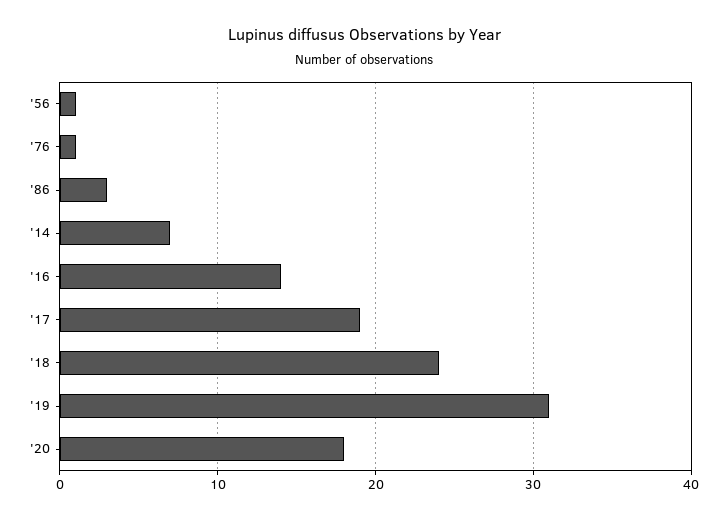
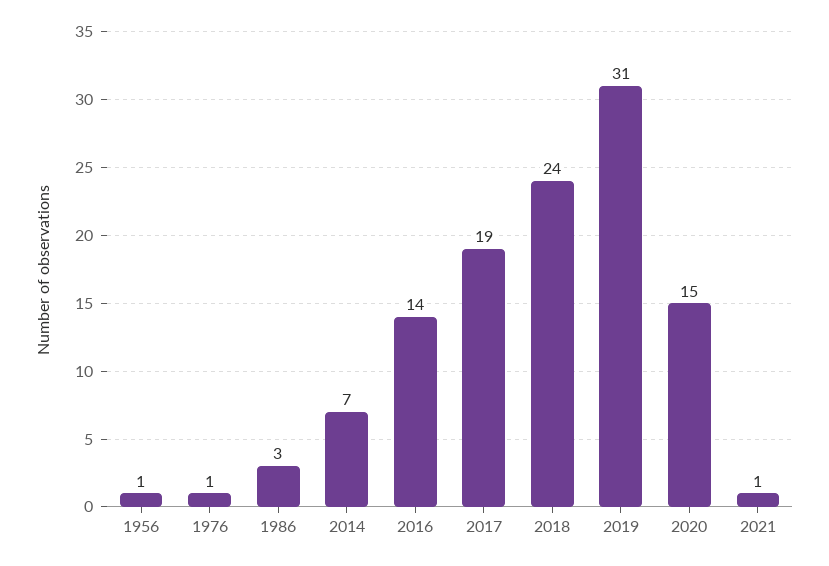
'20: 18 -> 15
2021: none -> 1

